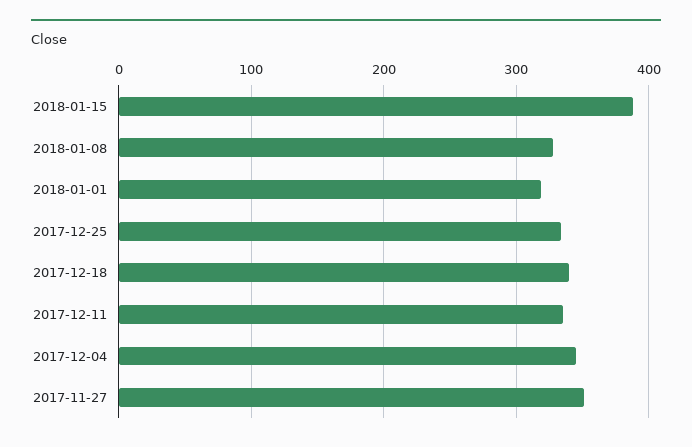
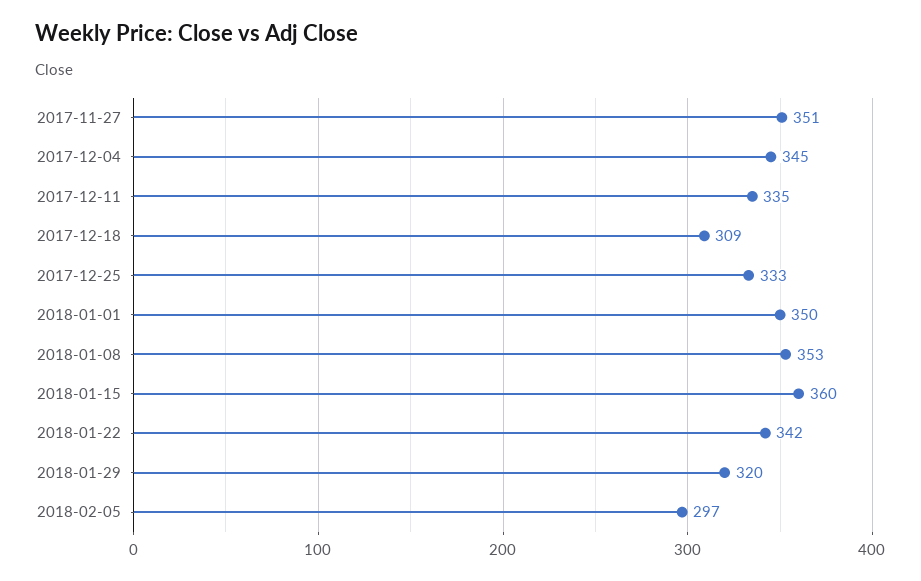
2018-01-15: 390 -> 360
2018-01-08: 330 -> 353
2018-01-01: 320 -> 350
2017-12-18: 340 -> 309
2018-01-22: none -> 342
2018-01-29: none -> 320
2018-02-05: none -> 297

